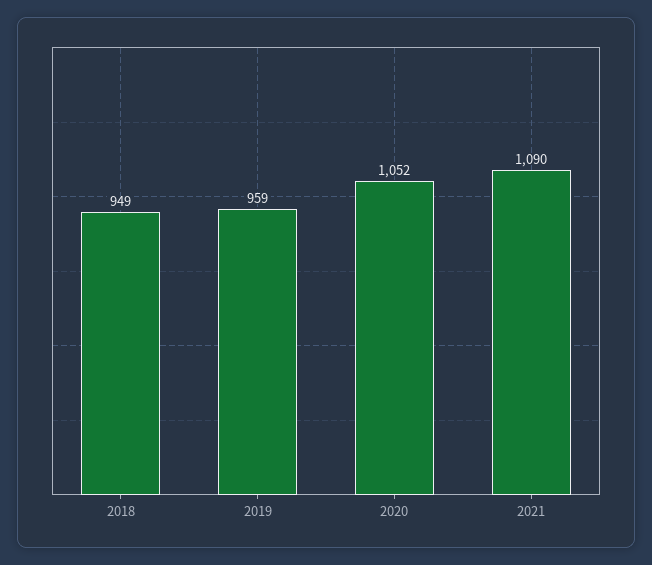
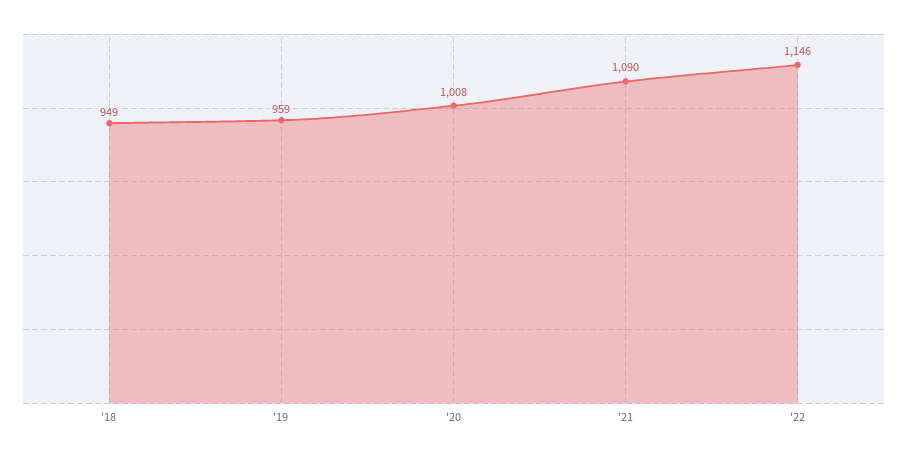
2020: 1052 -> 1008
'22: none -> 1146

